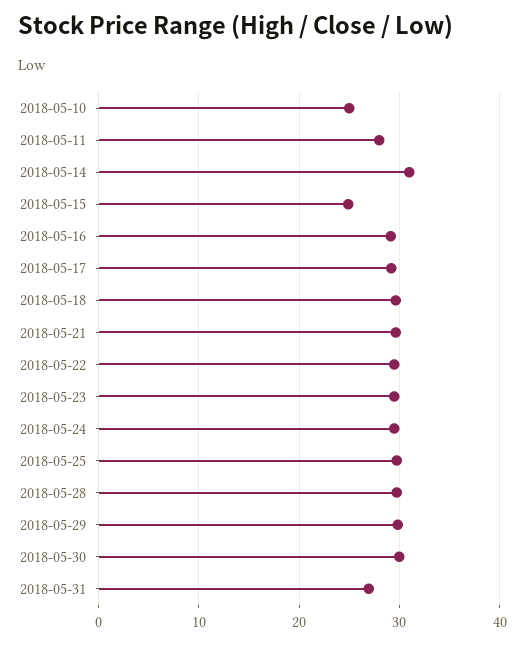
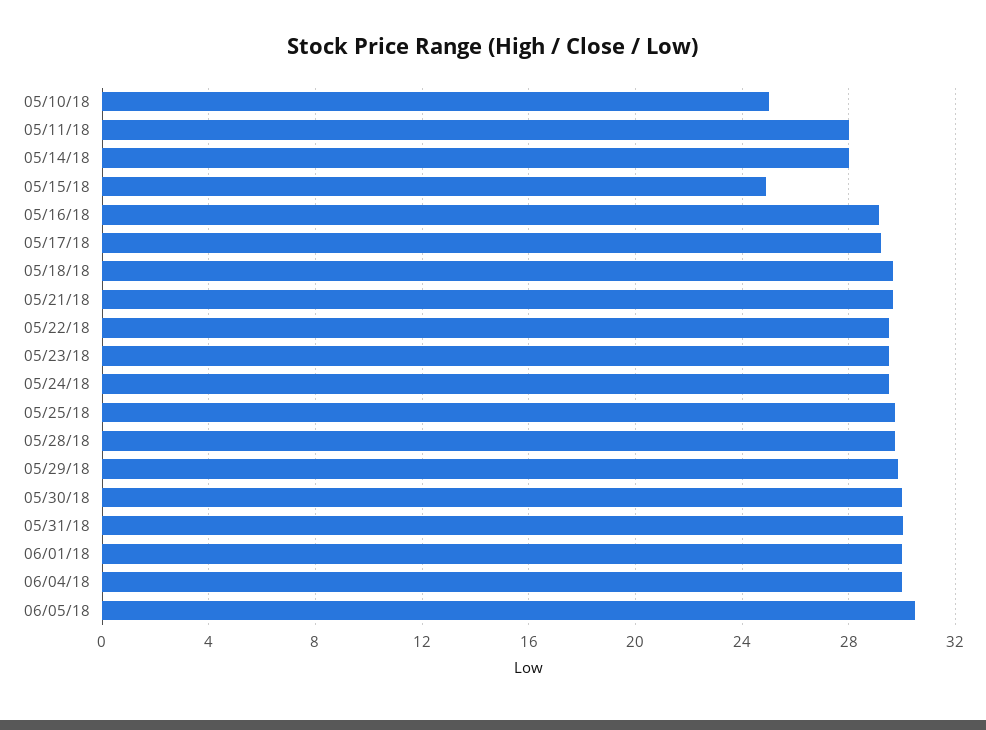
2018-05-14: 31 -> 28
2018-05-31: 27 -> 30
06/01/18: none -> 30
06/04/18: none -> 30
06/05/18: none -> 30.5

